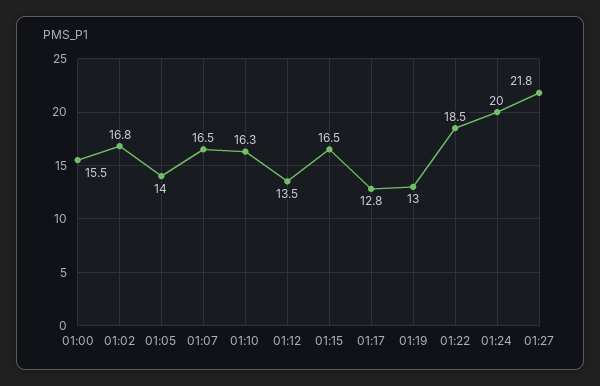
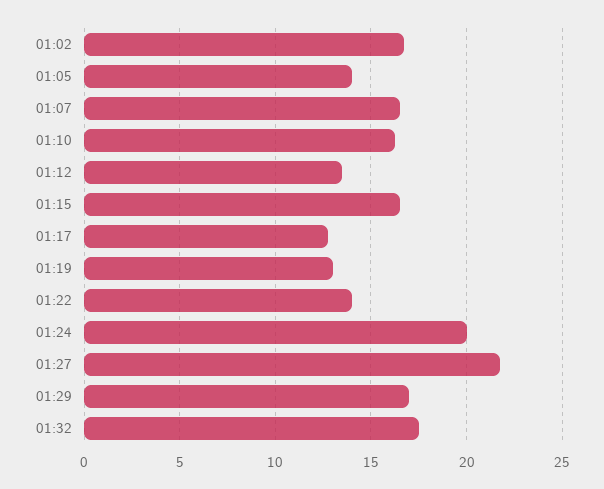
01:00: 15.5 -> none
01:22: 18.5 -> 14
01:29: none -> 17
01:32: none -> 17.5

